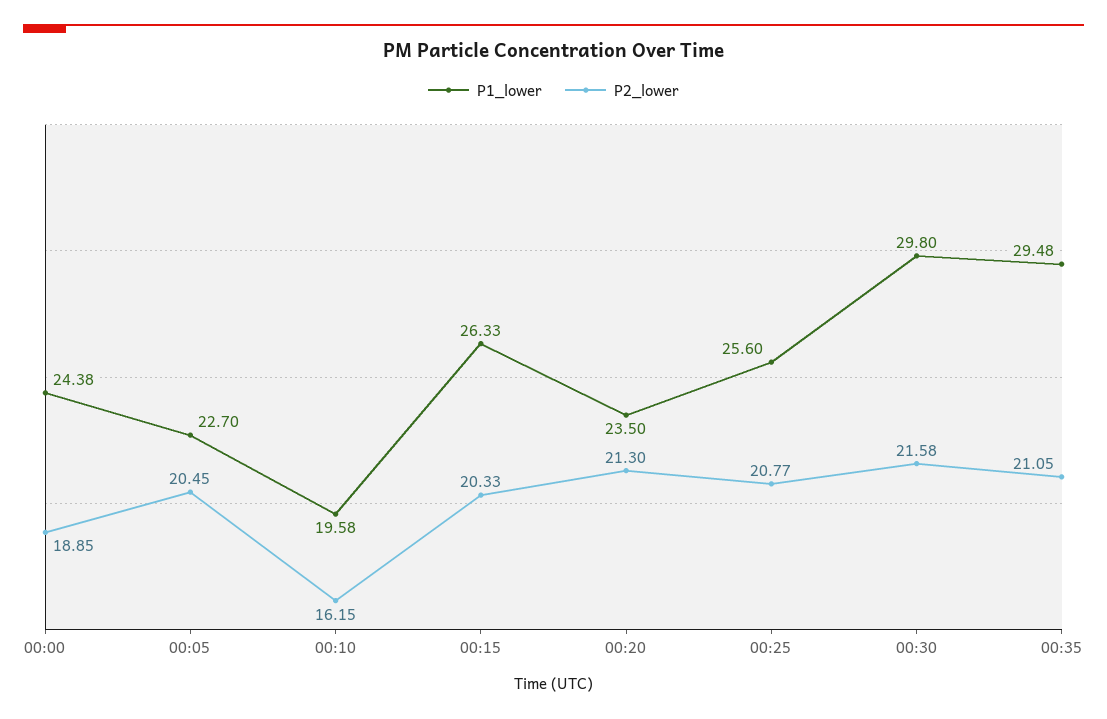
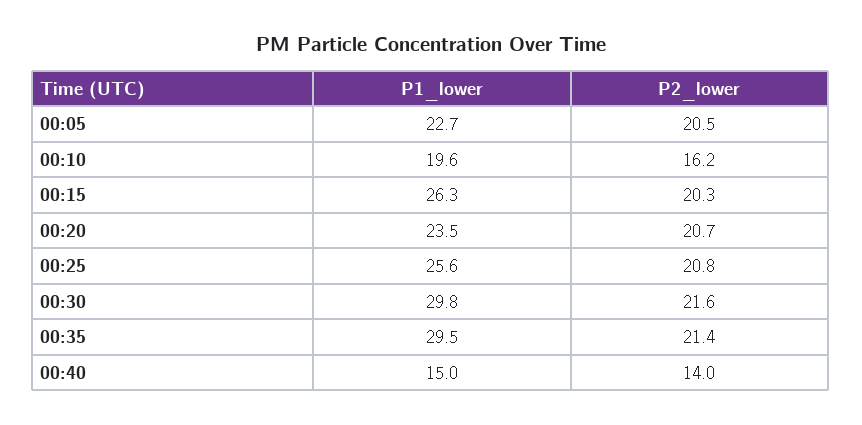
P1_lower, 00:00: 24.38 -> none
P2_lower, 00:00: 18.85 -> none
P2_lower, 00:20: 21.3 -> 20.7
P2_lower, 00:35: 21.05 -> 21.4
P1_lower, 00:40: none -> 15
P2_lower, 00:40: none -> 14

